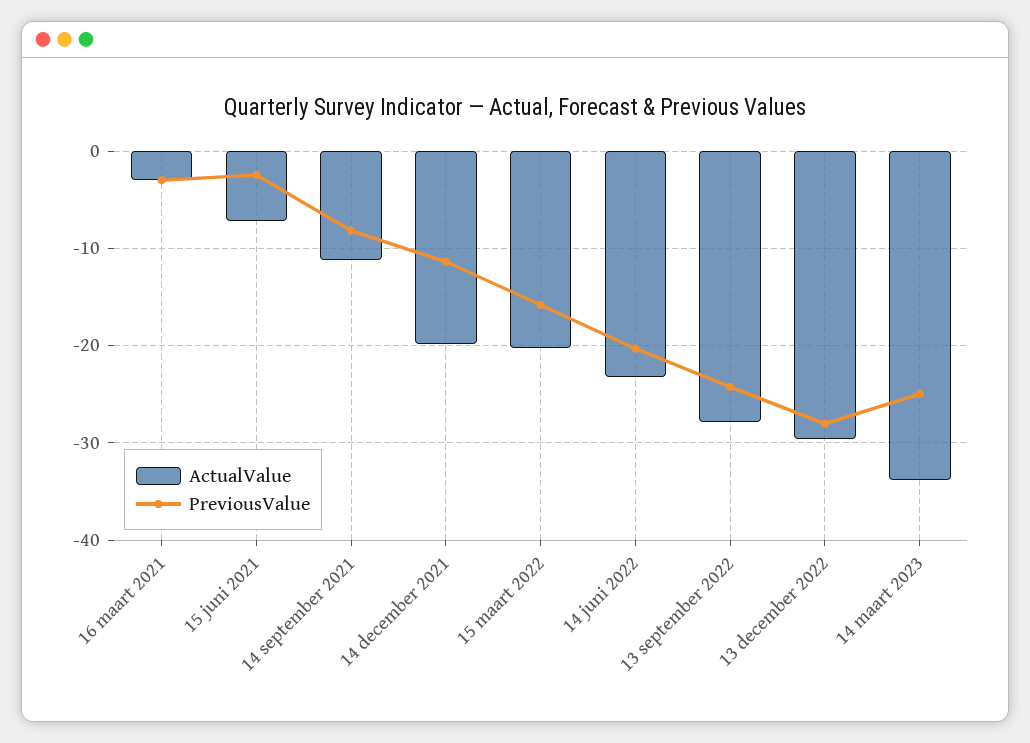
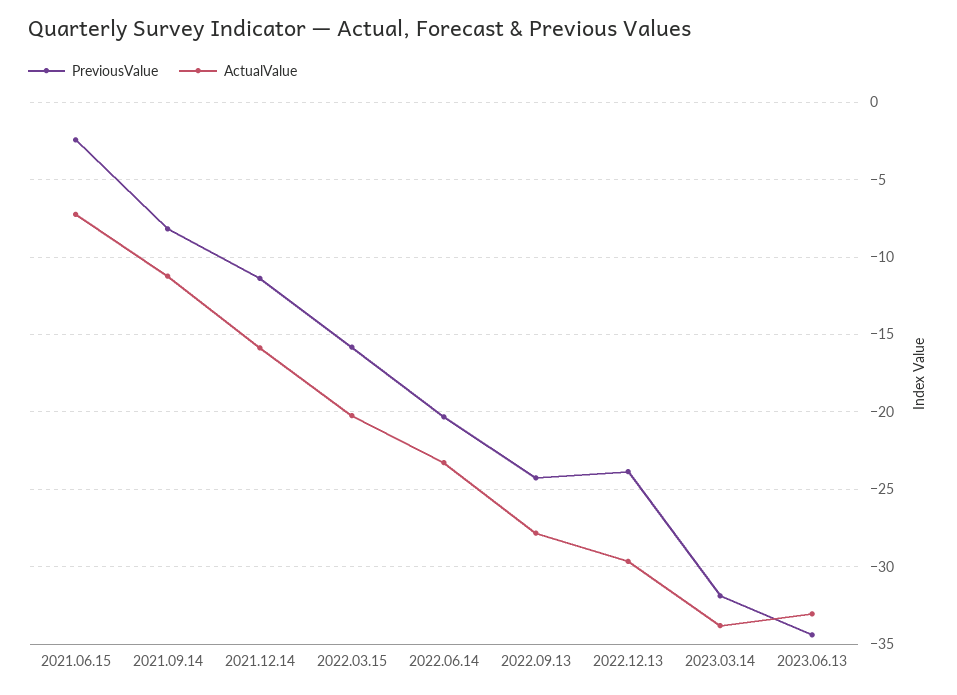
ActualValue, 16 maart 2021: -3 -> none
PreviousValue, 16 maart 2021: -3 -> none
ActualValue, 14 december 2021: -20 -> -16
PreviousValue, 13 december 2022: -28 -> -24
PreviousValue, 14 maart 2023: -25 -> -32
PreviousValue, 2023.06.13: none -> -34.5
ActualValue, 2023.06.13: none -> -33

